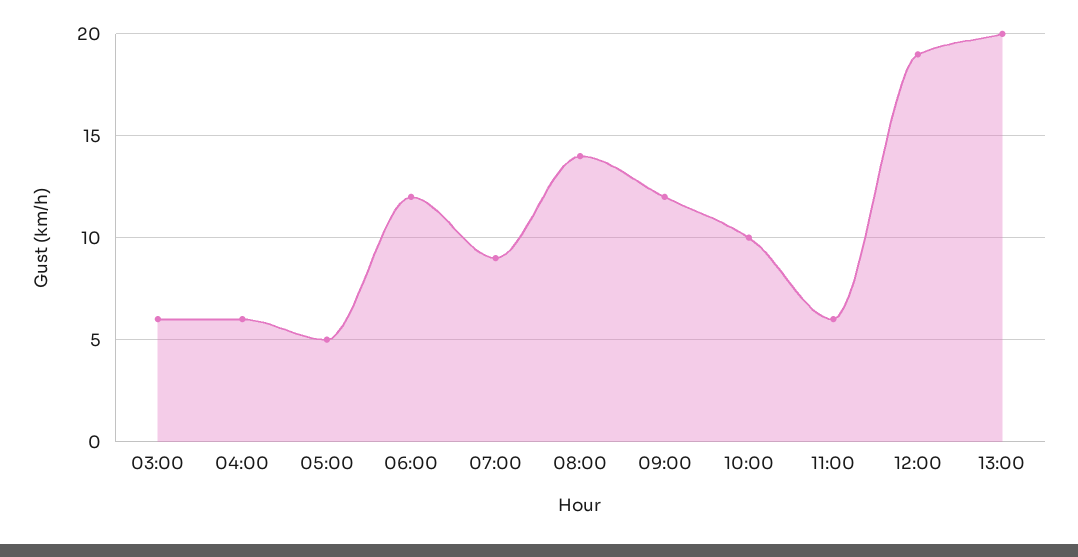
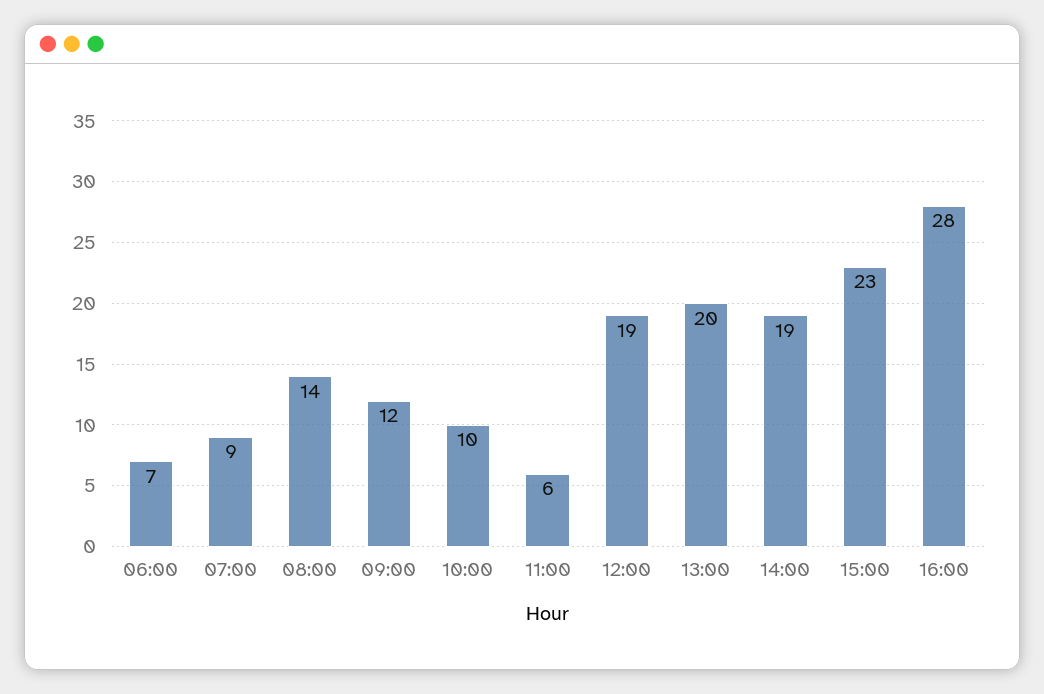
03:00: 6 -> none
04:00: 6 -> none
05:00: 5 -> none
06:00: 12 -> 7
14:00: none -> 19
15:00: none -> 23
16:00: none -> 28

